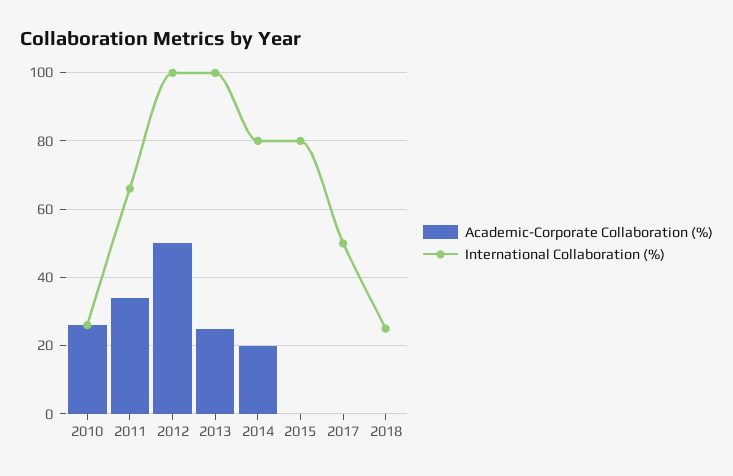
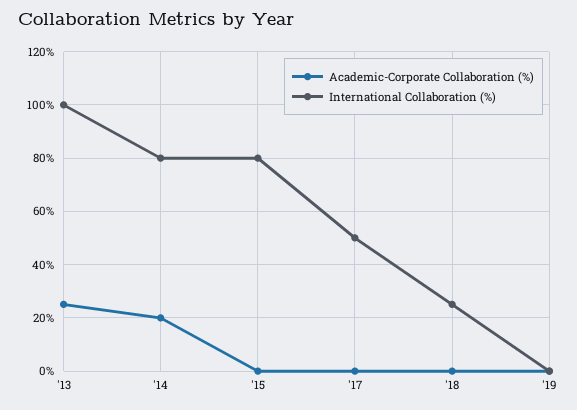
Academic-Corporate Collaboration (%), 2010: 25 -> none
International Collaboration (%), 2010: 25 -> none
Academic-Corporate Collaboration (%), 2011: 35 -> none
International Collaboration (%), 2011: 65 -> none
Academic-Corporate Collaboration (%), 2012: 50 -> none
International Collaboration (%), 2012: 100 -> none
Academic-Corporate Collaboration (%), '19: none -> 0
International Collaboration (%), '19: none -> 0

